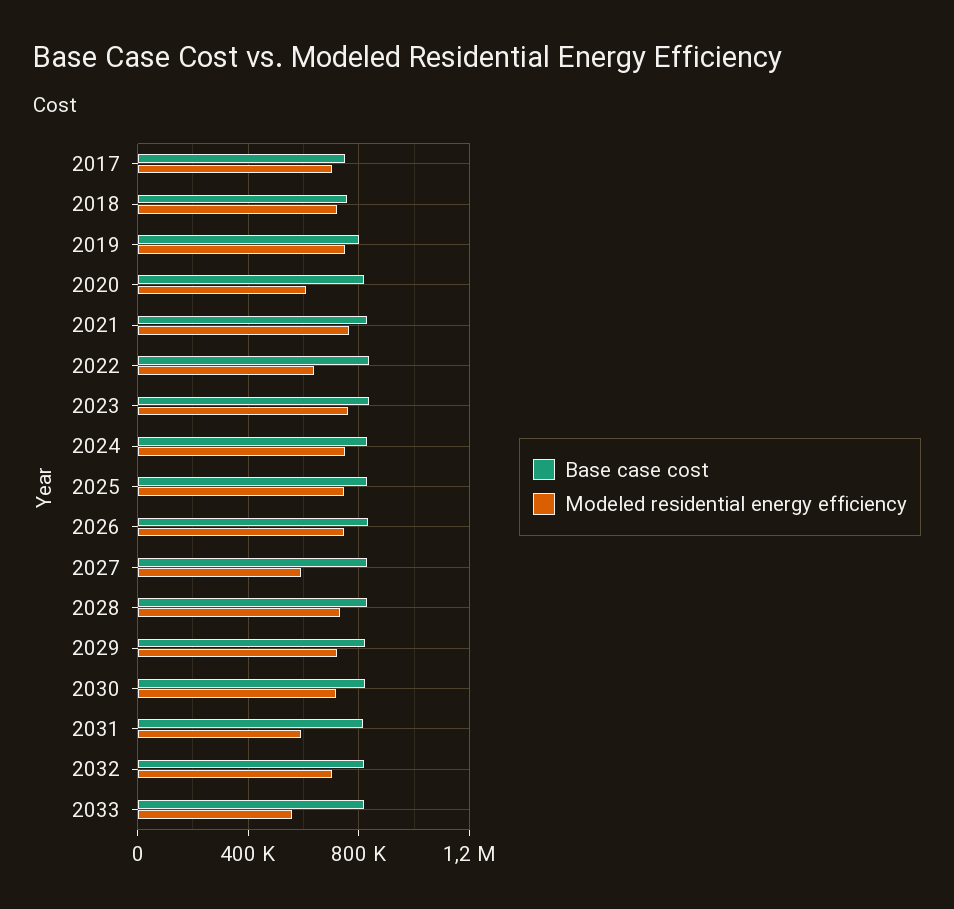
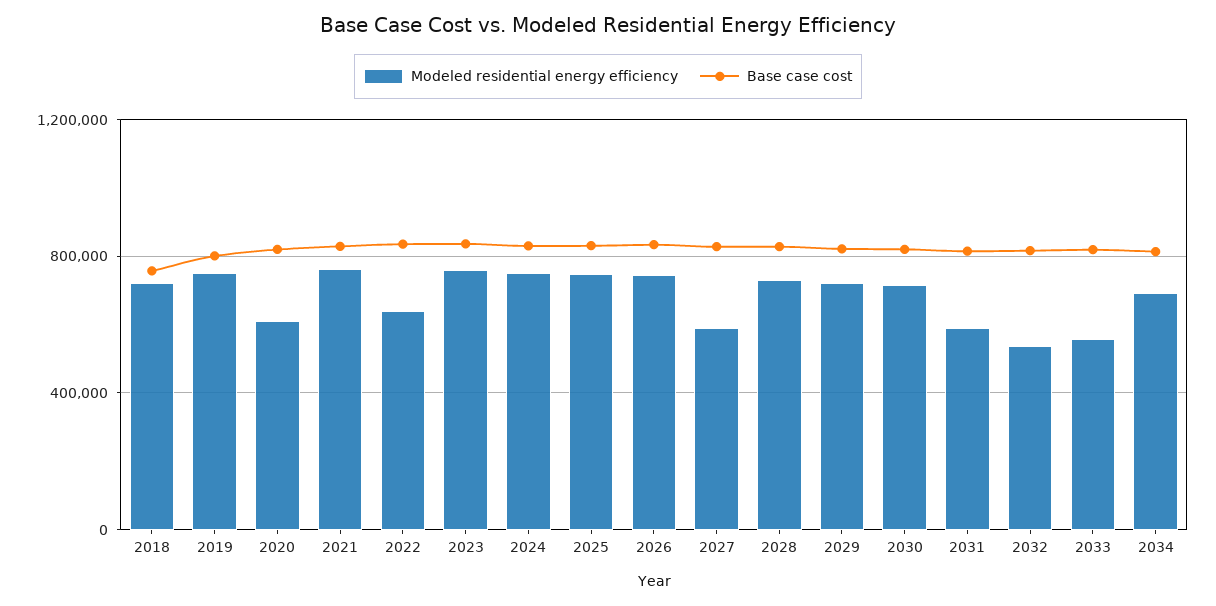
Base case cost, 2017: 750000 -> none
Modeled residential energy efficiency, 2017: 700000 -> none
Modeled residential energy efficiency, 2032: 700000 -> 550000
Modeled residential energy efficiency, 2034: none -> 700000
Base case cost, 2034: none -> 800000

